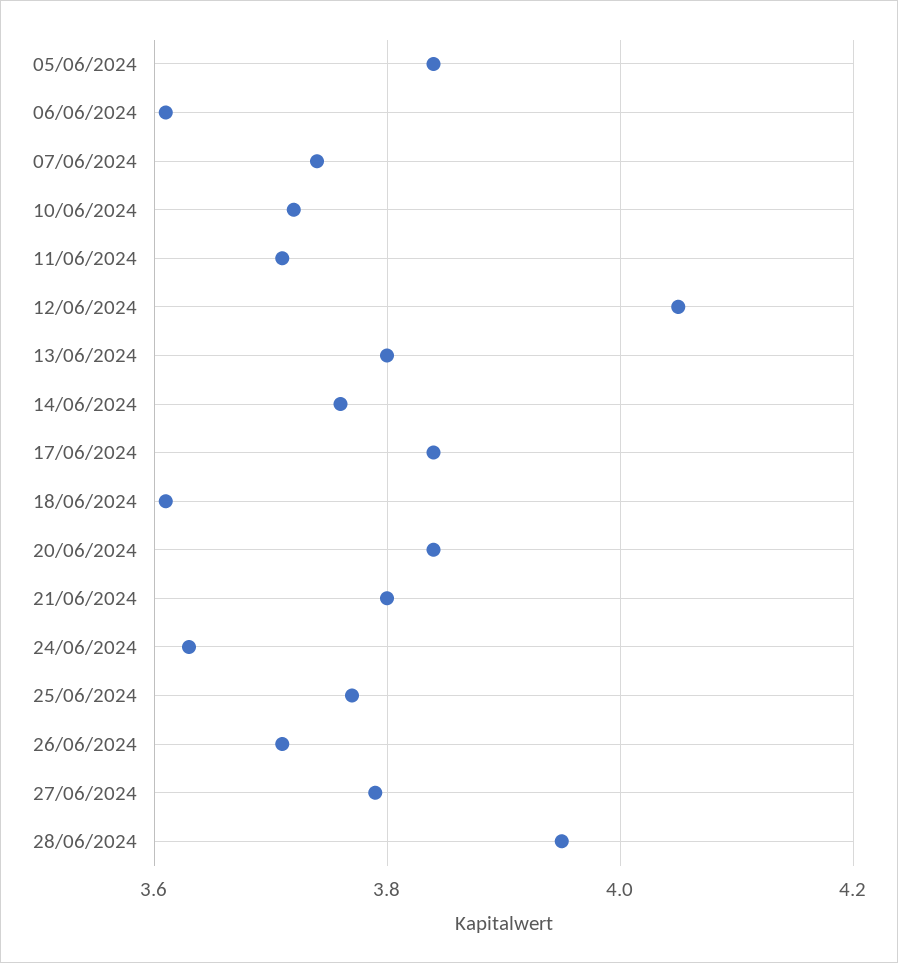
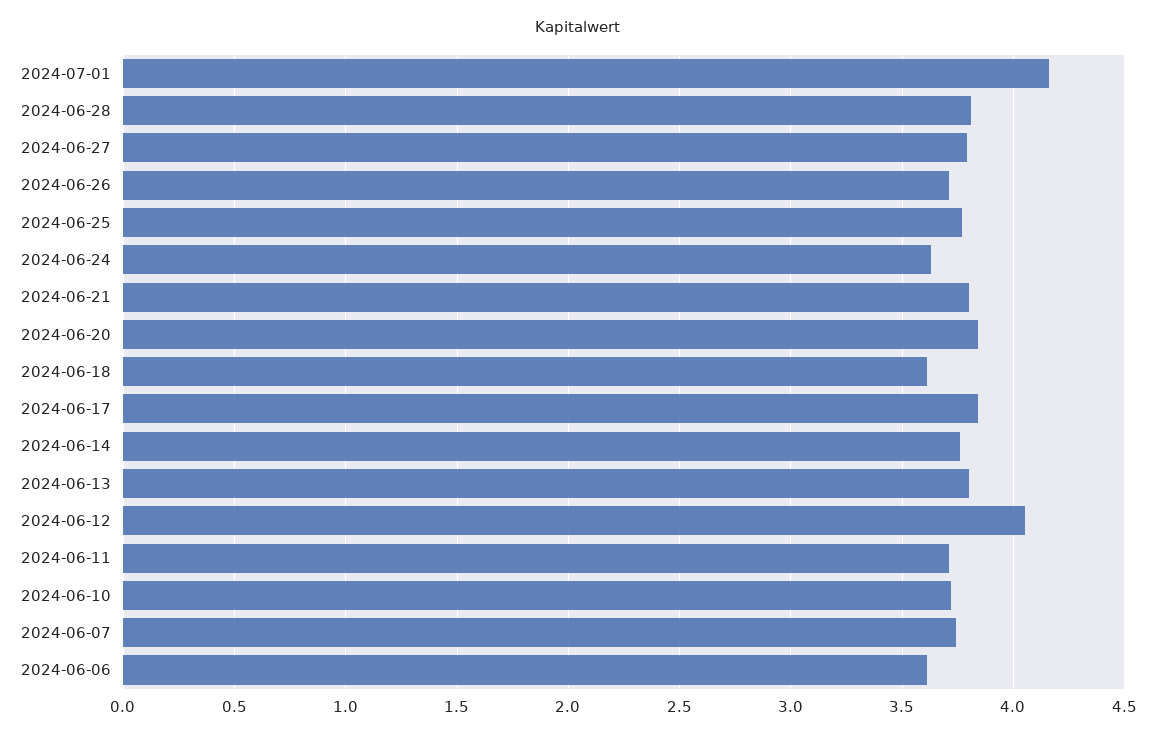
05/06/2024: 3.85 -> none
28/06/2024: 3.95 -> 3.8
2024-07-01: none -> 4.15

